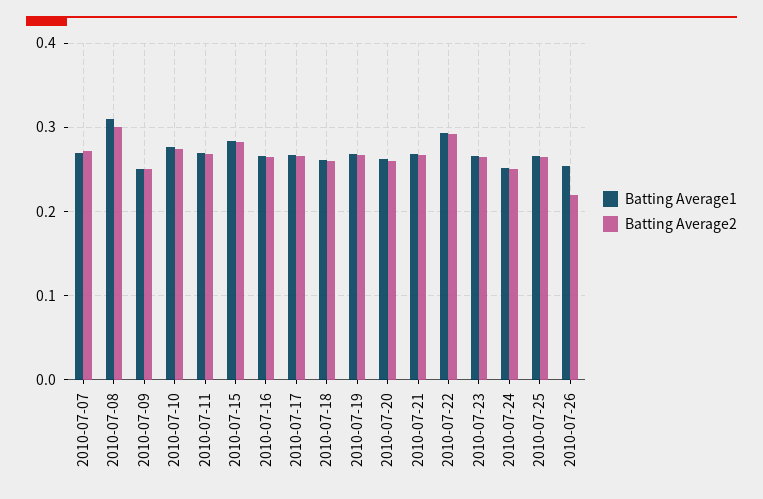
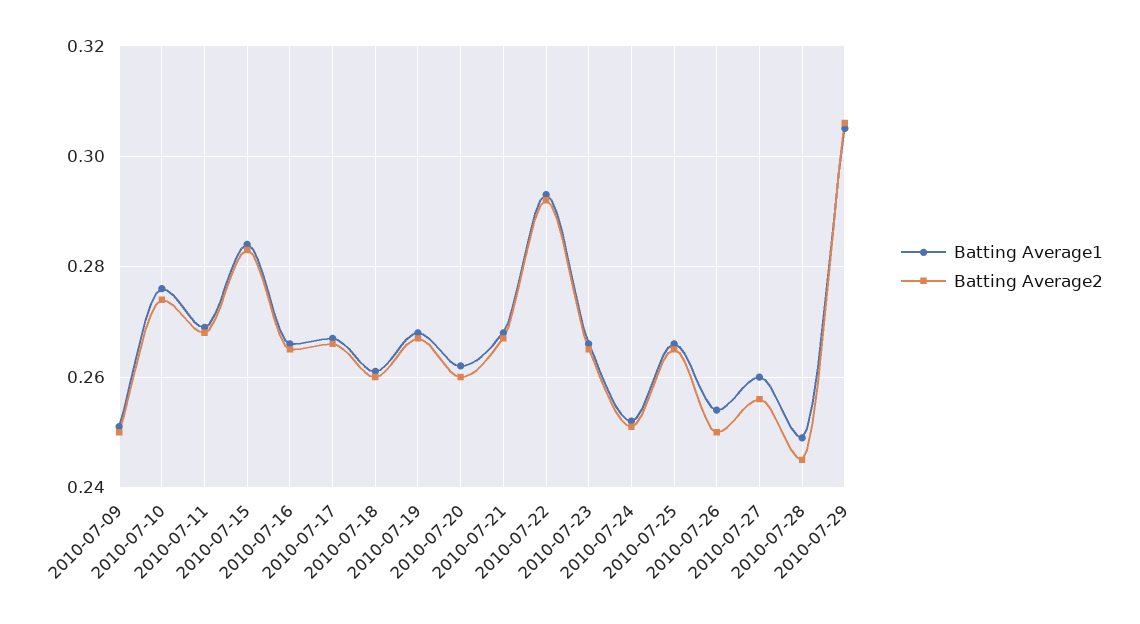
Batting Average1, 2010-07-07: 0.27 -> none
Batting Average2, 2010-07-07: 0.27 -> none
Batting Average1, 2010-07-08: 0.31 -> none
Batting Average2, 2010-07-08: 0.3 -> none
Batting Average2, 2010-07-26: 0.22 -> 0.25
Batting Average1, 2010-07-27: none -> 0.26
Batting Average2, 2010-07-27: none -> 0.255
Batting Average1, 2010-07-28: none -> 0.25
Batting Average2, 2010-07-28: none -> 0.245
Batting Average1, 2010-07-29: none -> 0.305
Batting Average2, 2010-07-29: none -> 0.305

